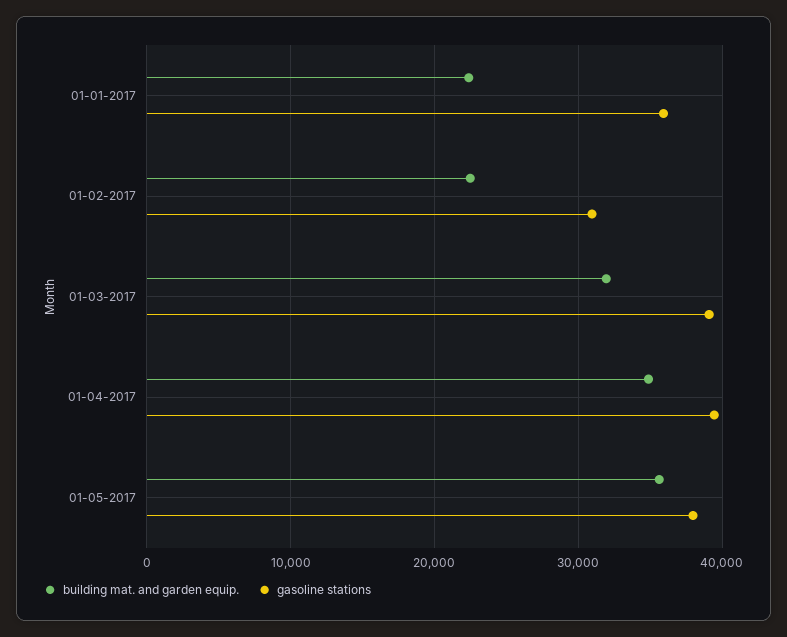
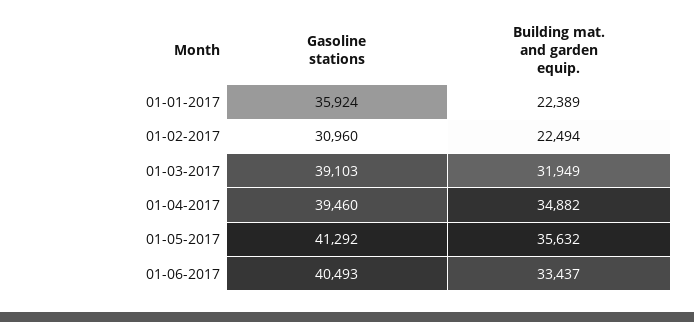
gasoline stations, 01-05-2017: 38000 -> 41292
gasoline stations, 01-06-2017: none -> 40493
building mat. and garden equip., 01-06-2017: none -> 33437

